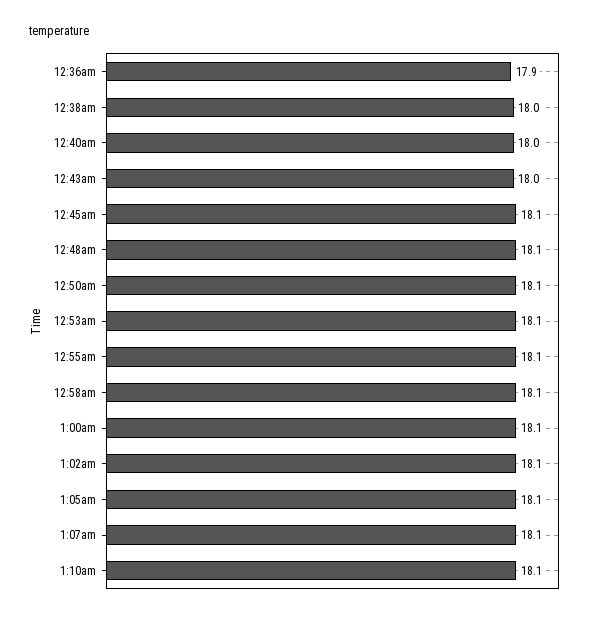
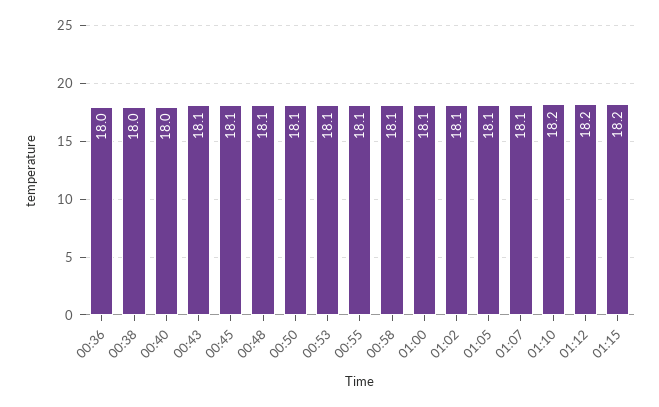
12:36am: 17.9 -> 18
12:43am: 18 -> 18.1
1:10am: 18.1 -> 18.2
01:12: none -> 18.2
01:15: none -> 18.2

